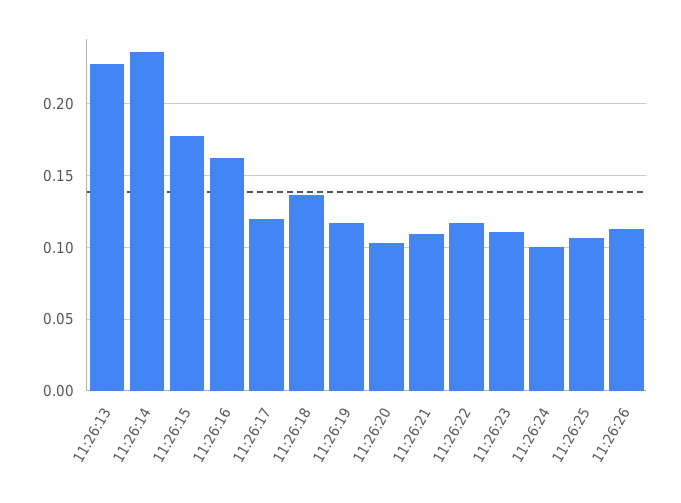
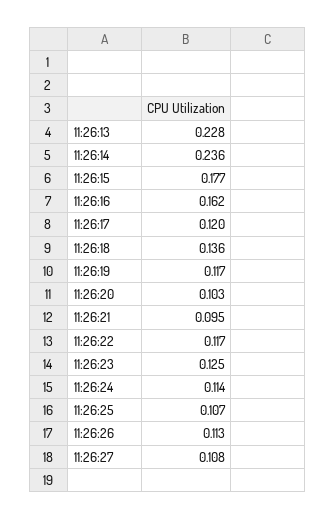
11:26:21: 0.11 -> 0.095
11:26:23: 0.11 -> 0.125
11:26:24: 0.1 -> 0.114
11:26:27: none -> 0.108

